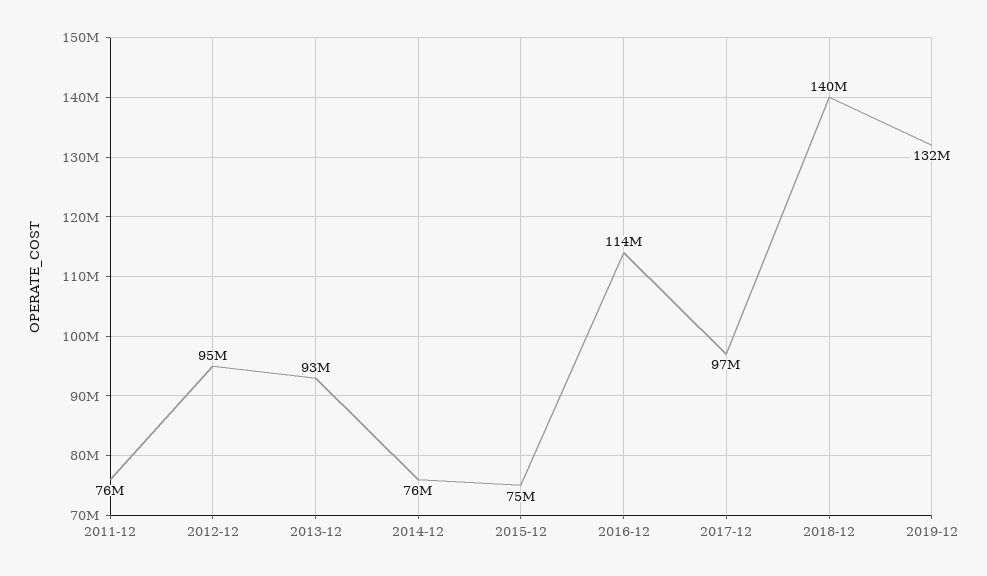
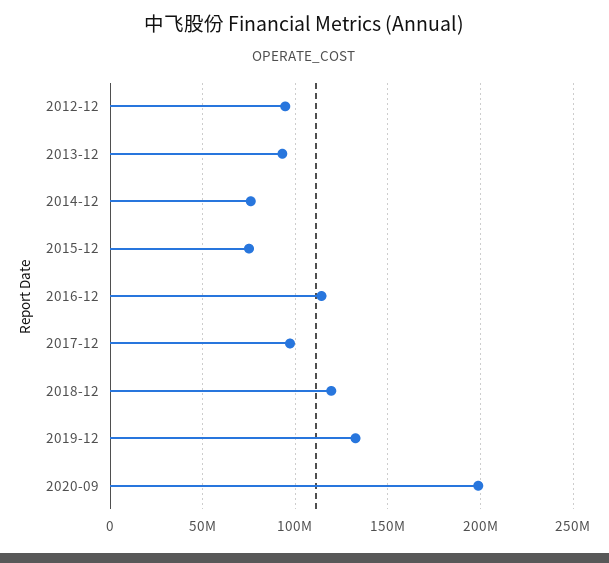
2011-12: 76000000 -> none
2018-12: 140000000 -> 120000000
2020-09: none -> 200000000

